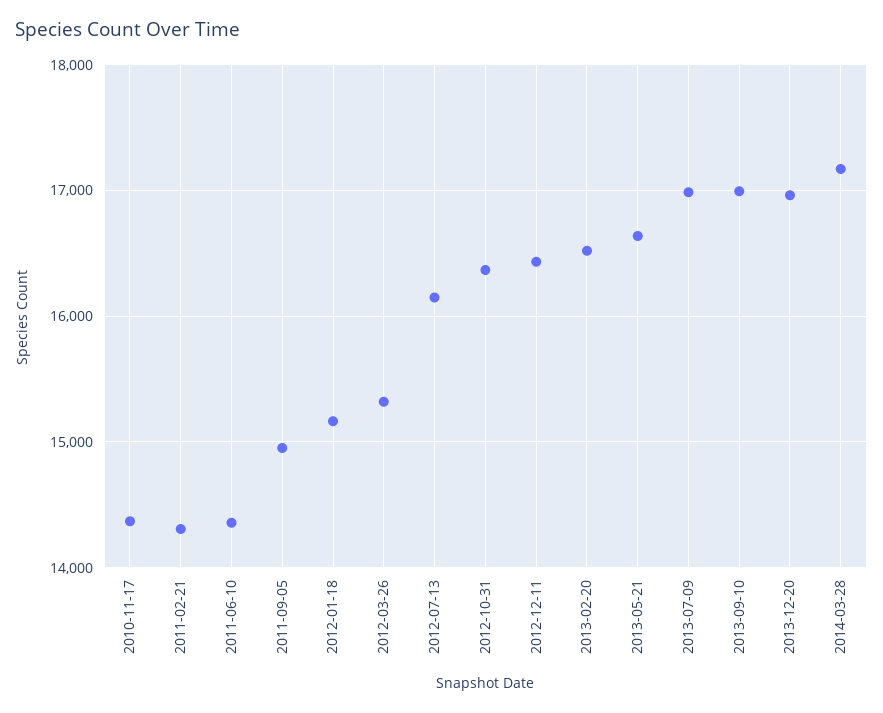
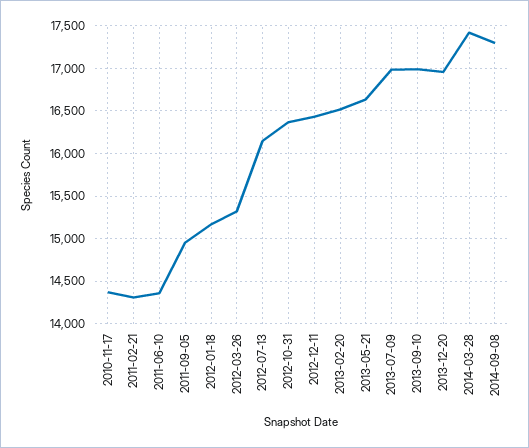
2014-03-28: 17200 -> 17400
2014-09-08: none -> 17300

